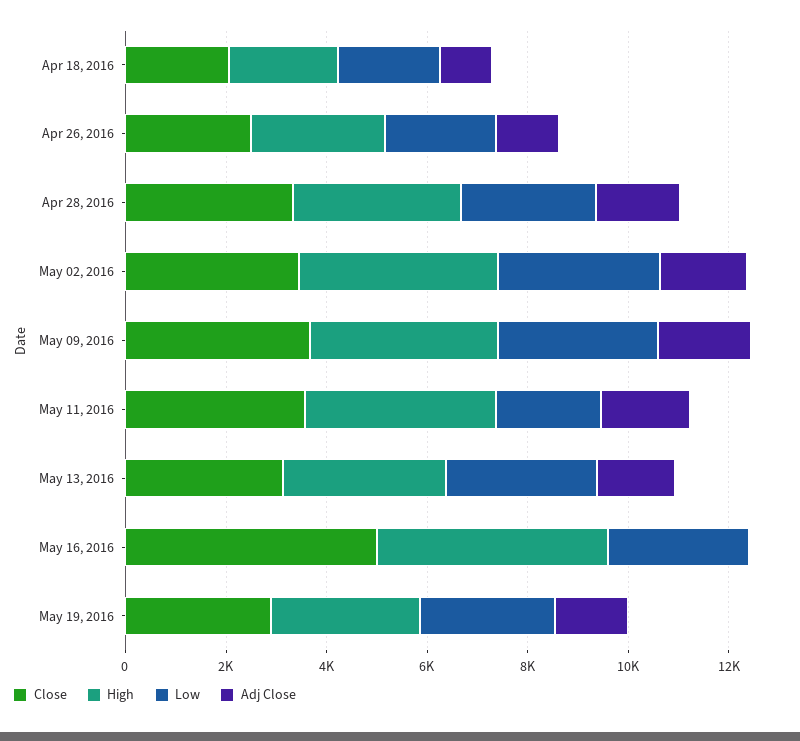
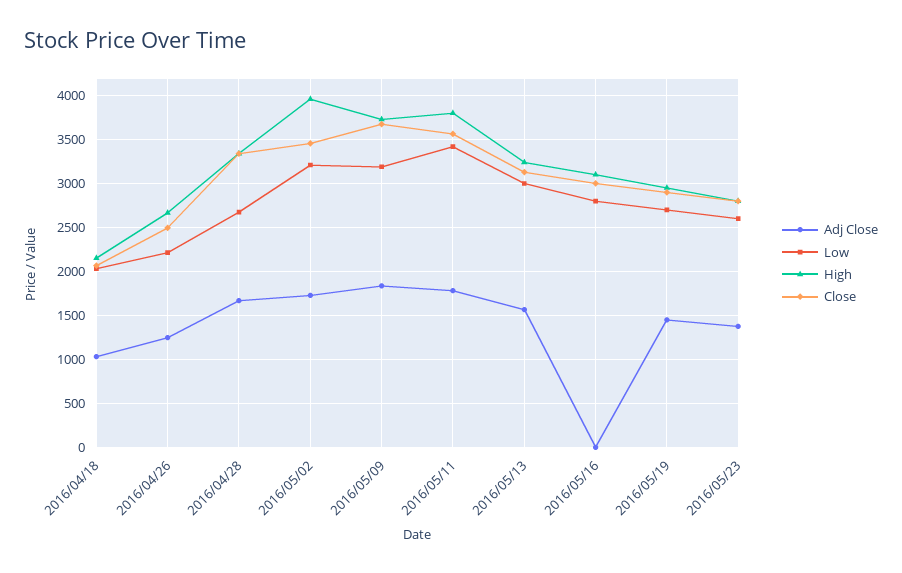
Low, May 11, 2016: 2000 -> 3400
Close, May 16, 2016: 5000 -> 3000
High, May 16, 2016: 4500 -> 3100
Adj Close, 2016/05/23: none -> 1400
Low, 2016/05/23: none -> 2600
High, 2016/05/23: none -> 2800
Close, 2016/05/23: none -> 2800

